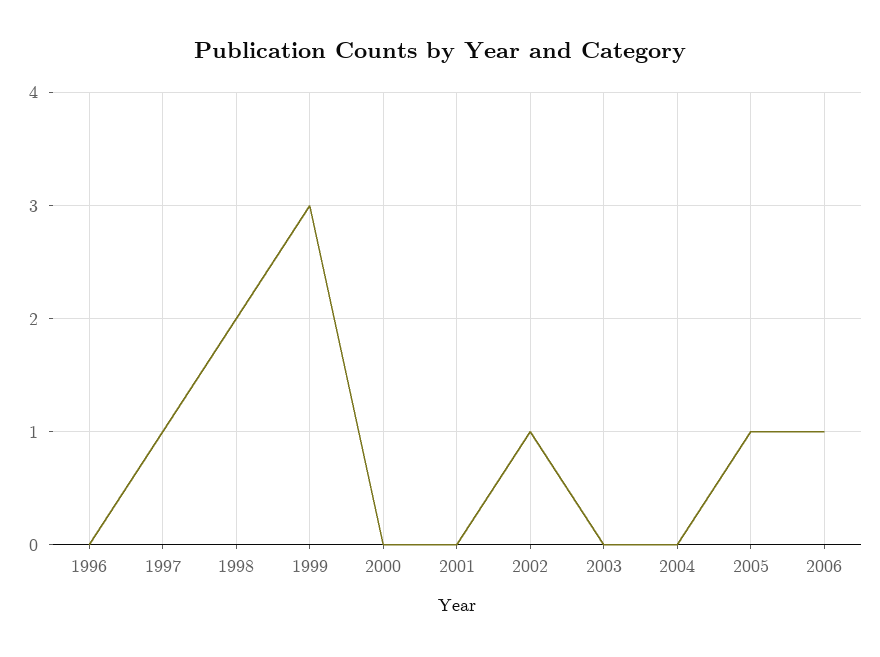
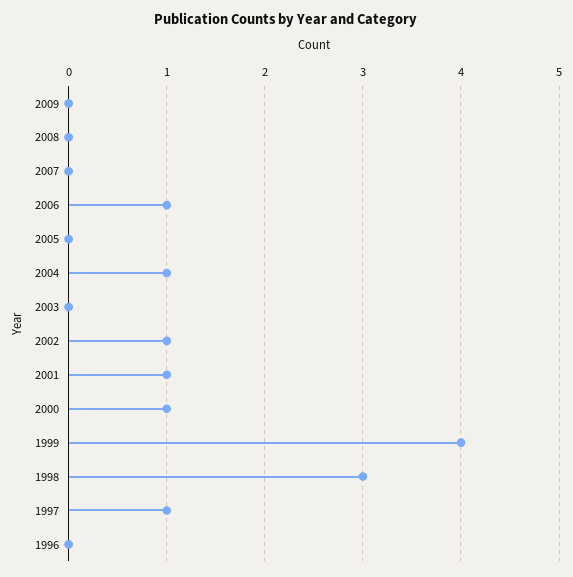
1998: 2 -> 3
1999: 3 -> 4
2000: 0 -> 1
2001: 0 -> 1
2004: 0 -> 1
2005: 1 -> 0
2009: none -> 0
2008: none -> 0
2007: none -> 0

